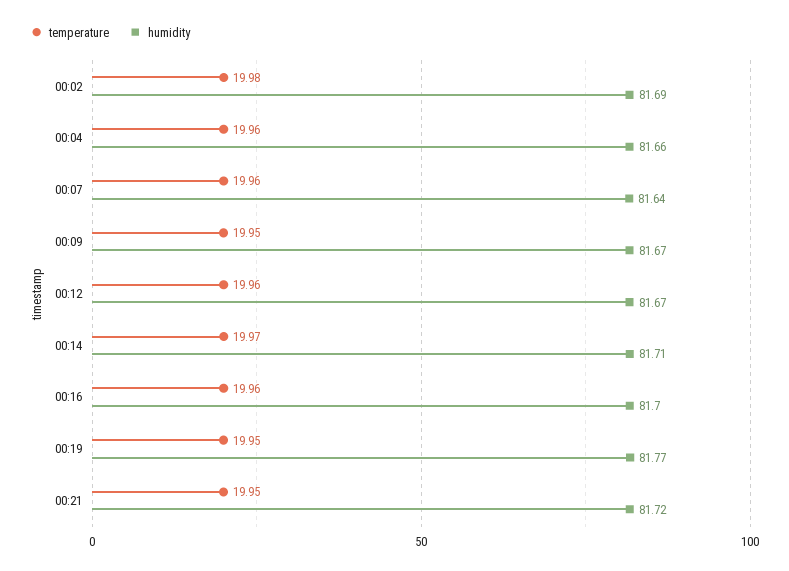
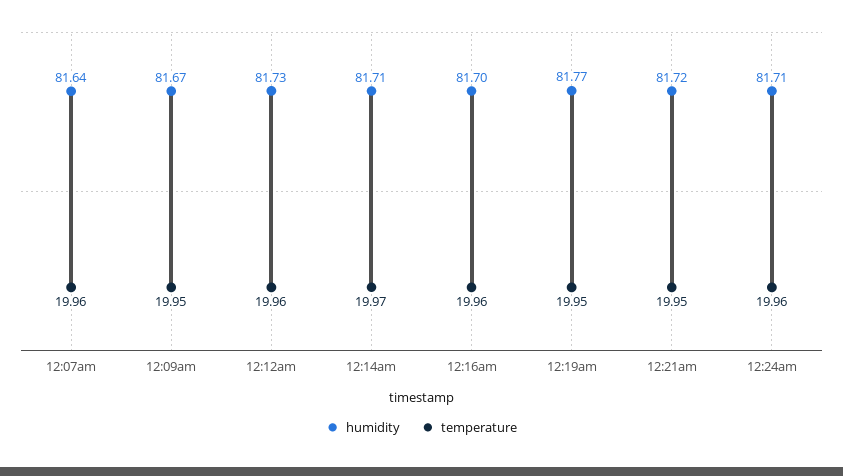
temperature, 00:02: 19.98 -> none
humidity, 00:02: 81.69 -> none
temperature, 00:04: 19.96 -> none
humidity, 00:04: 81.66 -> none
humidity, 00:12: 81.67 -> 81.73
humidity, 12:24am: none -> 81.71
temperature, 12:24am: none -> 19.96

